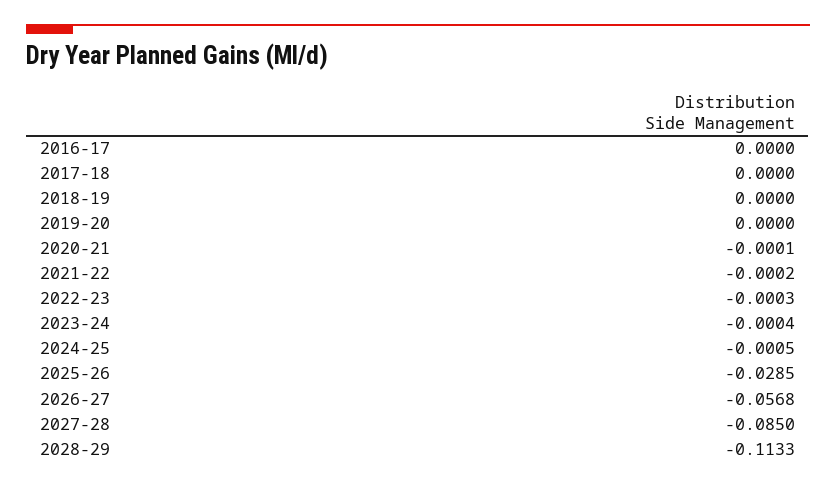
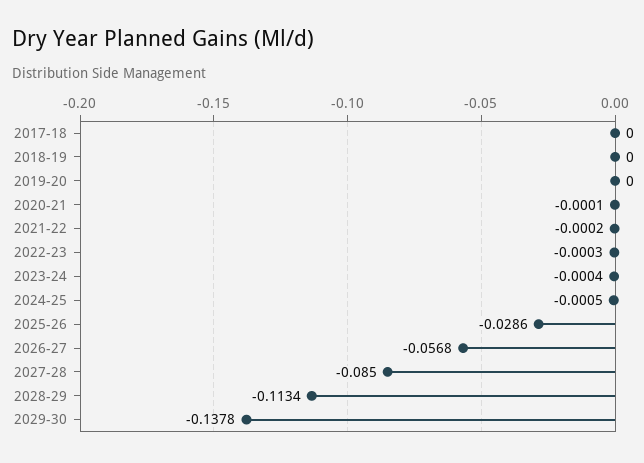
2016-17: 0 -> none
2025-26: -0.0285 -> -0.0286
2028-29: -0.1133 -> -0.1134
2029-30: none -> -0.1378

